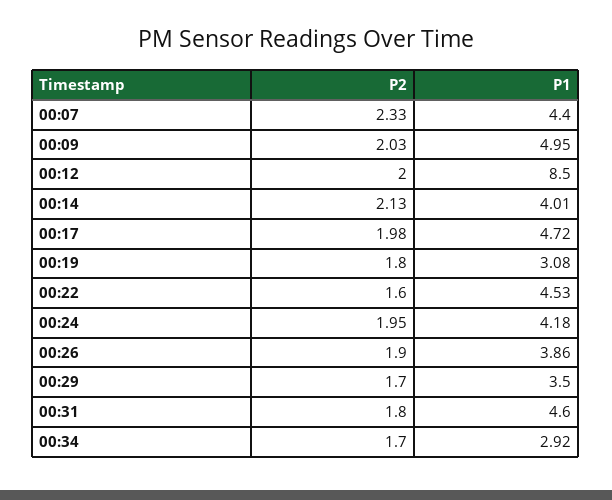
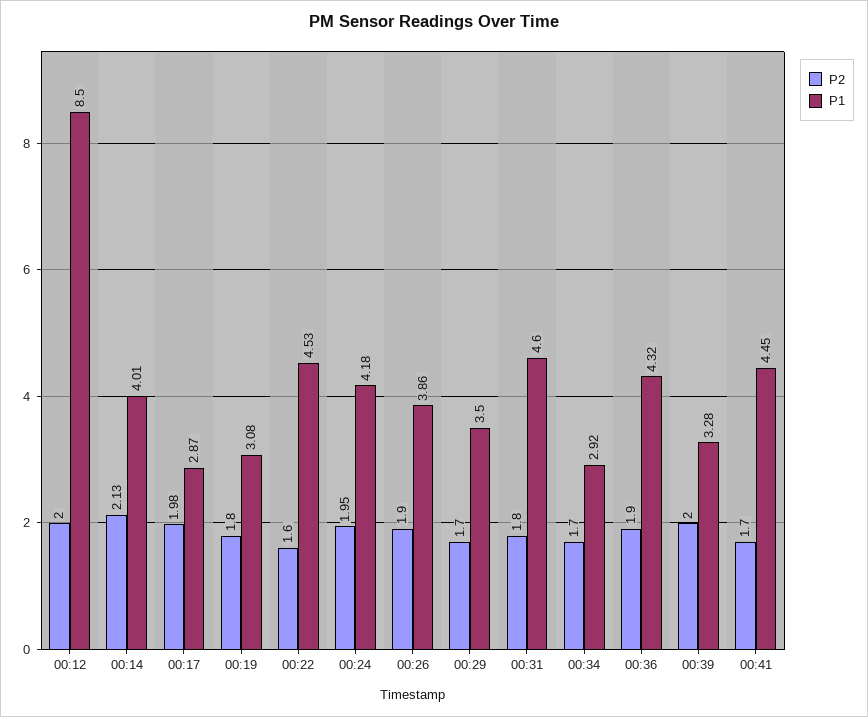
P2, 00:07: 2.33 -> none
P1, 00:07: 4.4 -> none
P2, 00:09: 2.03 -> none
P1, 00:09: 4.95 -> none
P1, 00:17: 4.72 -> 2.87
P2, 00:36: none -> 1.9
P1, 00:36: none -> 4.32
P2, 00:39: none -> 2
P1, 00:39: none -> 3.28
P2, 00:41: none -> 1.7
P1, 00:41: none -> 4.45

